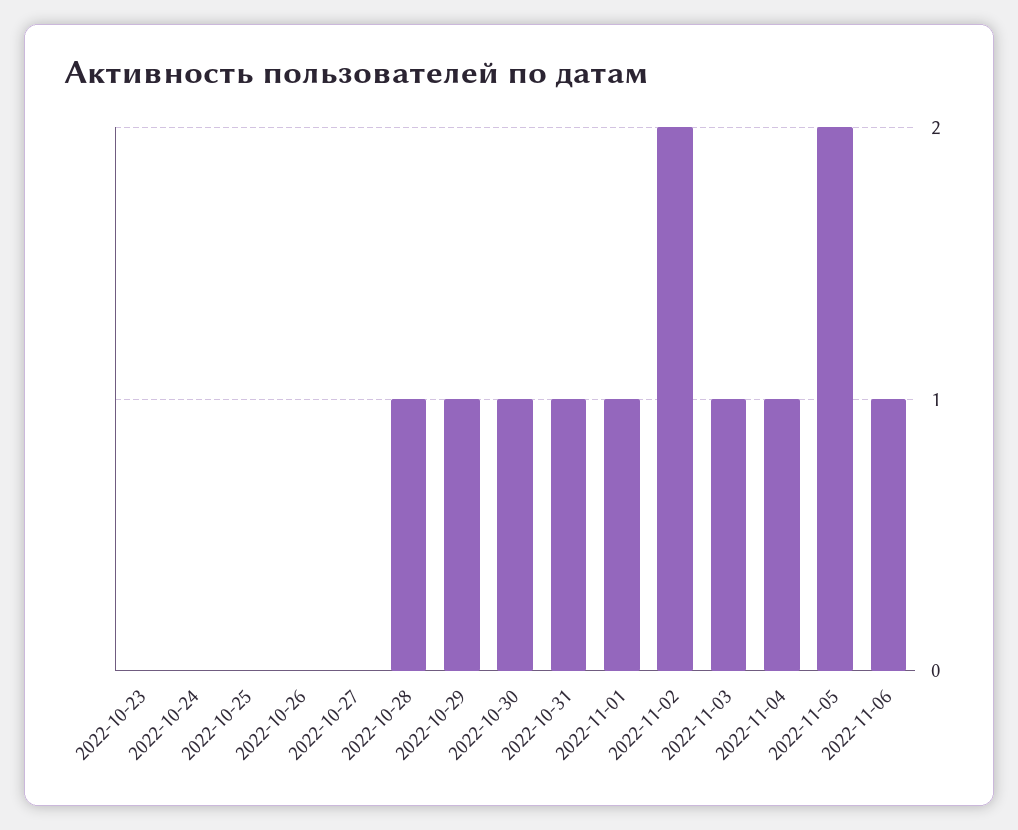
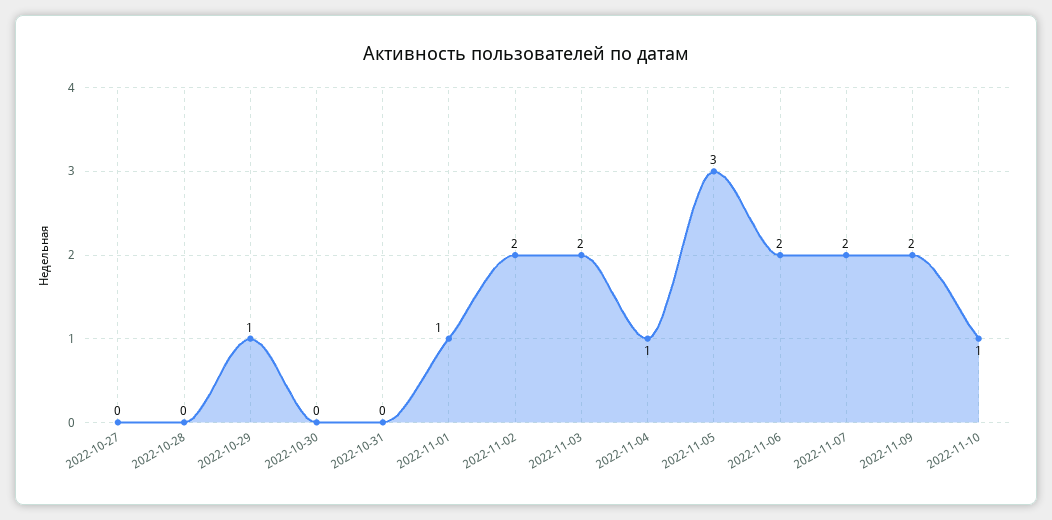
2022-10-23: 0 -> none
2022-10-24: 0 -> none
2022-10-25: 0 -> none
2022-10-26: 0 -> none
2022-10-28: 1 -> 0
2022-10-30: 1 -> 0
2022-10-31: 1 -> 0
2022-11-03: 1 -> 2
2022-11-05: 2 -> 3
2022-11-06: 1 -> 2
2022-11-07: none -> 2
2022-11-09: none -> 2
2022-11-10: none -> 1

